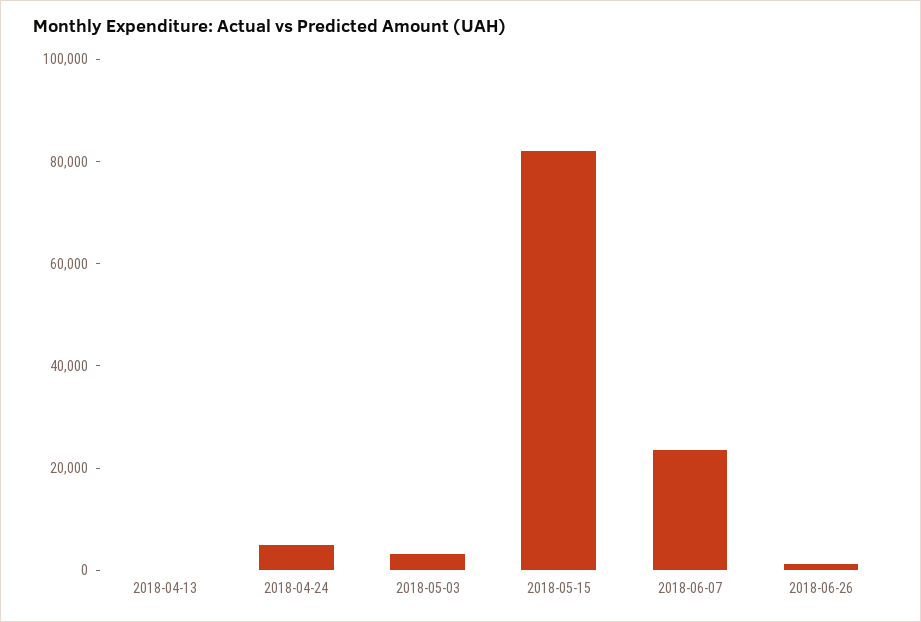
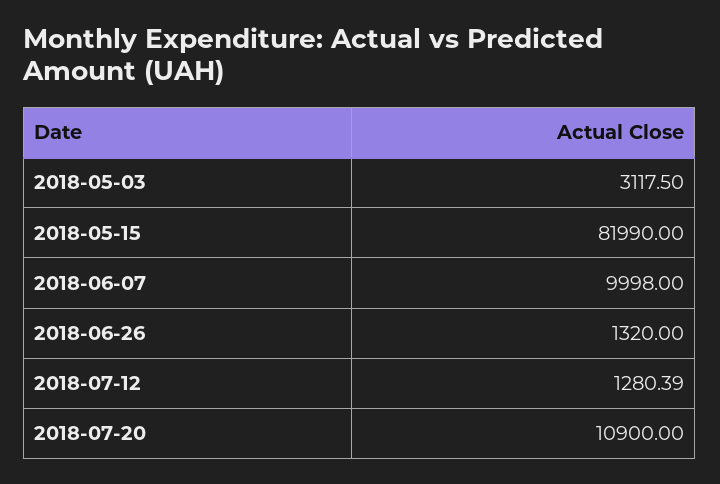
2018-04-13: 0 -> none
2018-04-24: 5000 -> none
2018-06-07: 25000 -> 9998
2018-07-12: none -> 1280.39
2018-07-20: none -> 10900

